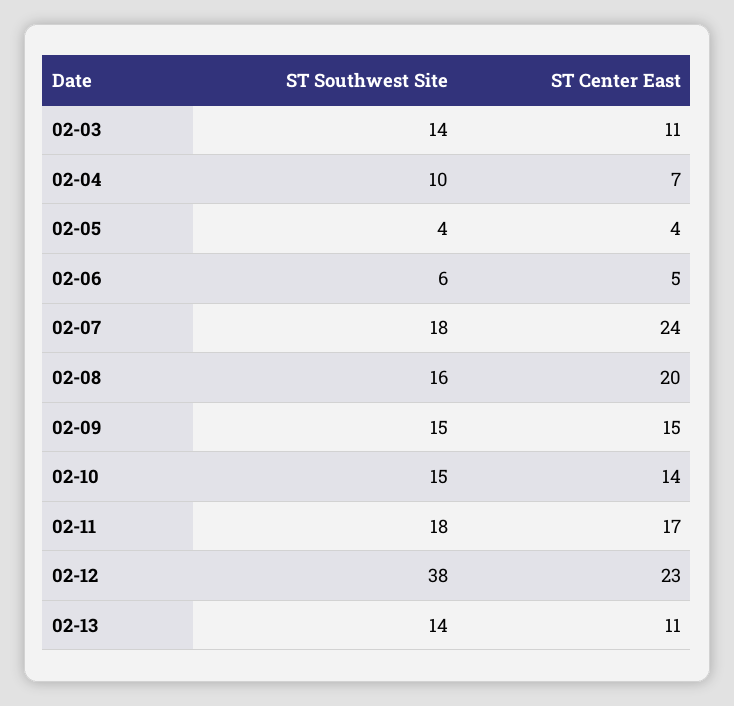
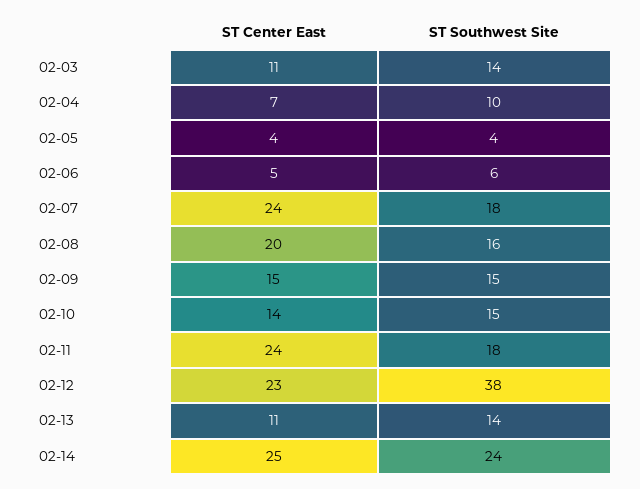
ST Center East, 02-11: 17 -> 24
ST Center East, 02-14: none -> 25
ST Southwest Site, 02-14: none -> 24

